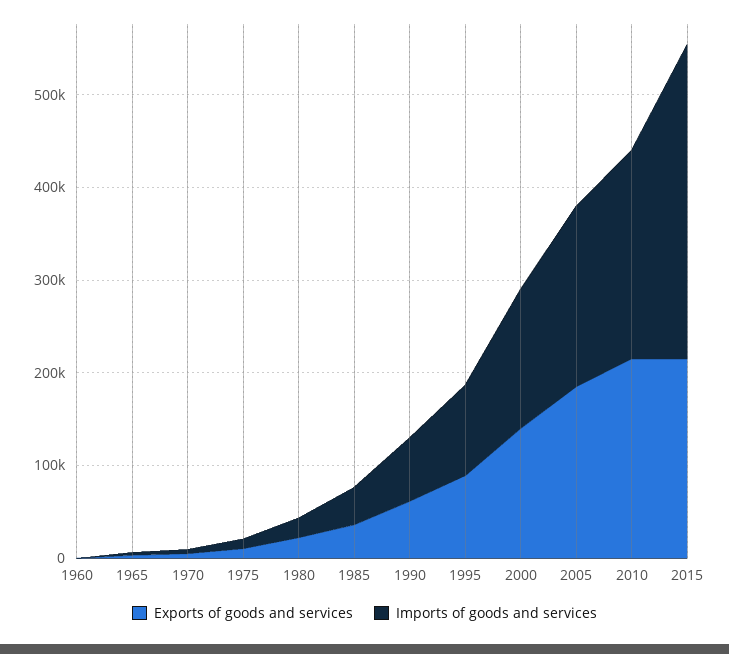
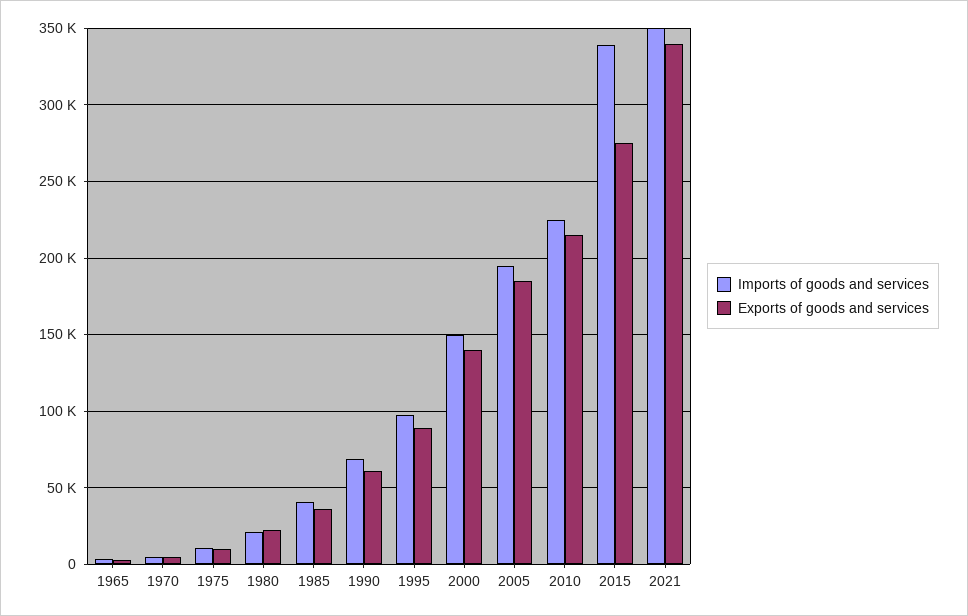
Exports of goods and services, 1960: 0 -> none
Imports of goods and services, 1960: 0 -> none
Exports of goods and services, 2015: 220000 -> 275000
Imports of goods and services, 2021: none -> 350000
Exports of goods and services, 2021: none -> 340000

